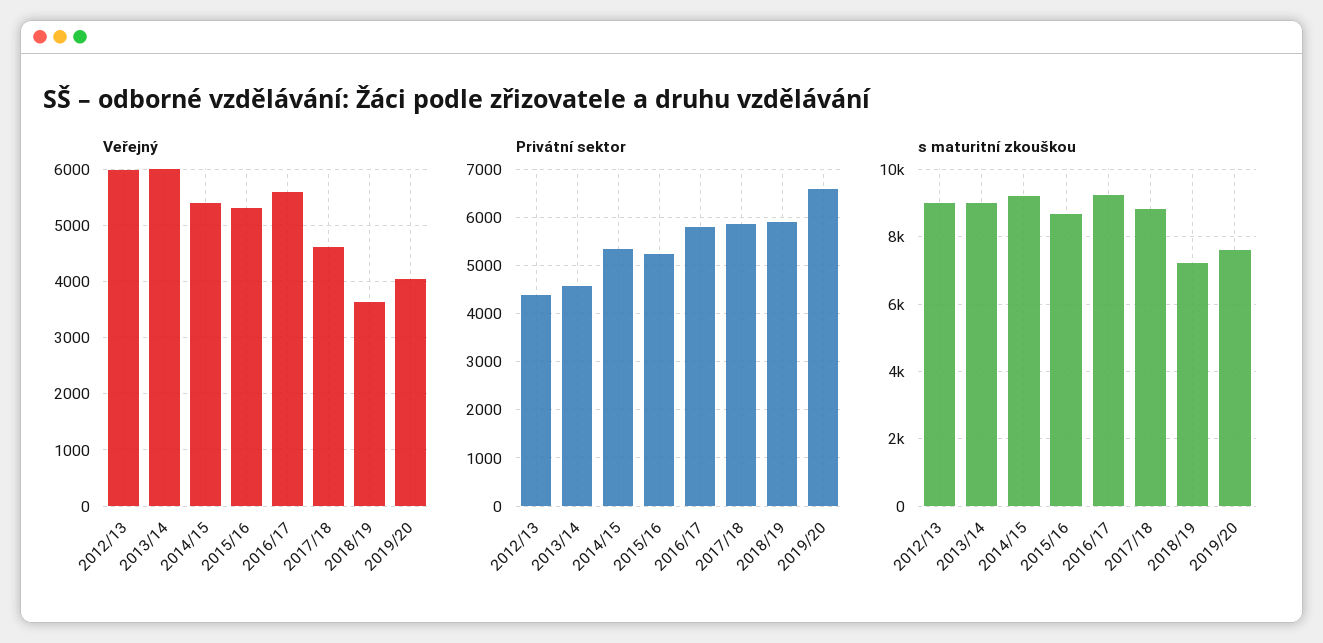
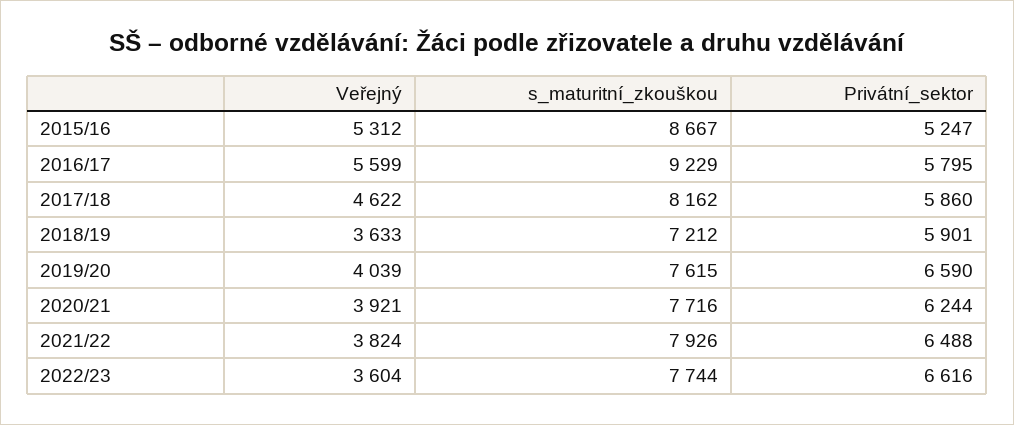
Veřejný, 2012/13: 6000 -> none
Veřejný, 2013/14: 6000 -> none
Veřejný, 2014/15: 5400 -> none
Privátní sektor, 2012/13: 4400 -> none
Privátní sektor, 2013/14: 4600 -> none
Privátní sektor, 2014/15: 5400 -> none
s maturitní zkouškou, 2012/13: 9000 -> none
s maturitní zkouškou, 2013/14: 9000 -> none
s maturitní zkouškou, 2014/15: 9200 -> none
s maturitní zkouškou, 2017/18: 8800 -> 8162
Veřejný, 2020/21: none -> 3921
s maturitní zkouškou, 2020/21: none -> 7716
Privátní sektor, 2020/21: none -> 6244
Veřejný, 2021/22: none -> 3824
s maturitní zkouškou, 2021/22: none -> 7926
Privátní sektor, 2021/22: none -> 6488
Veřejný, 2022/23: none -> 3604
s maturitní zkouškou, 2022/23: none -> 7744
Privátní sektor, 2022/23: none -> 6616

